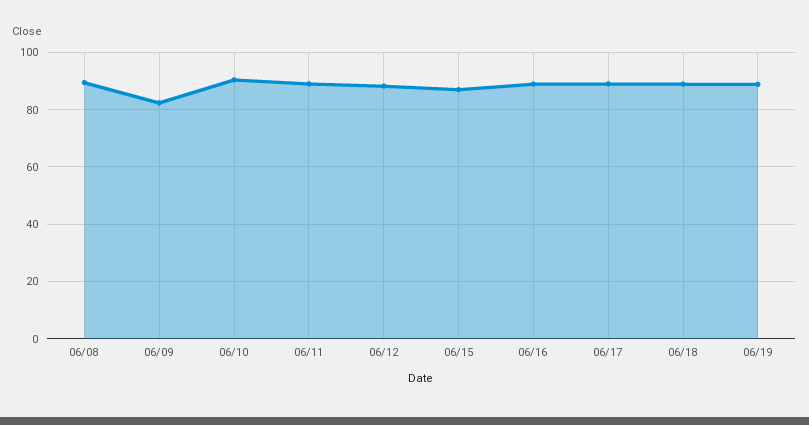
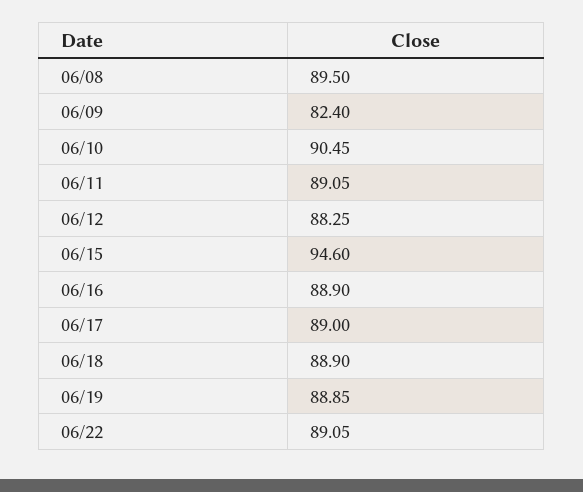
06/15: 87.5 -> 94.6
06/22: none -> 89.05

